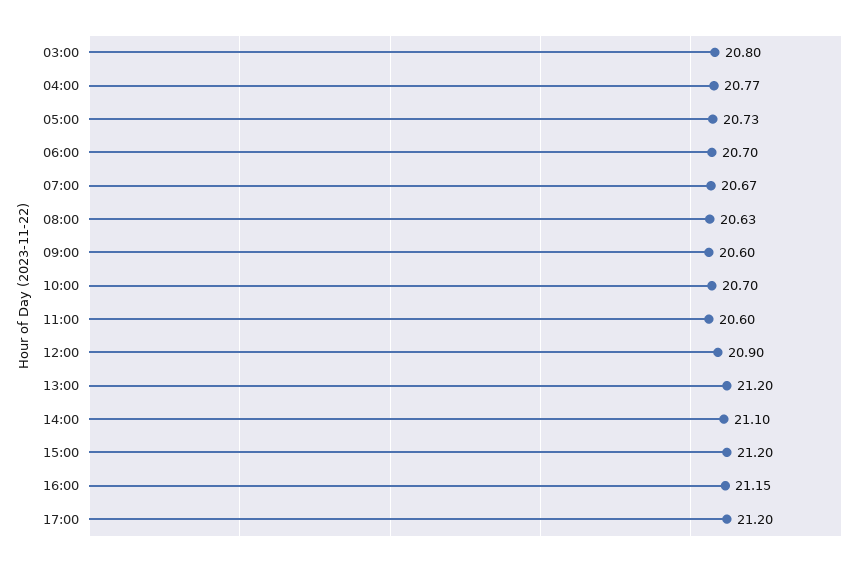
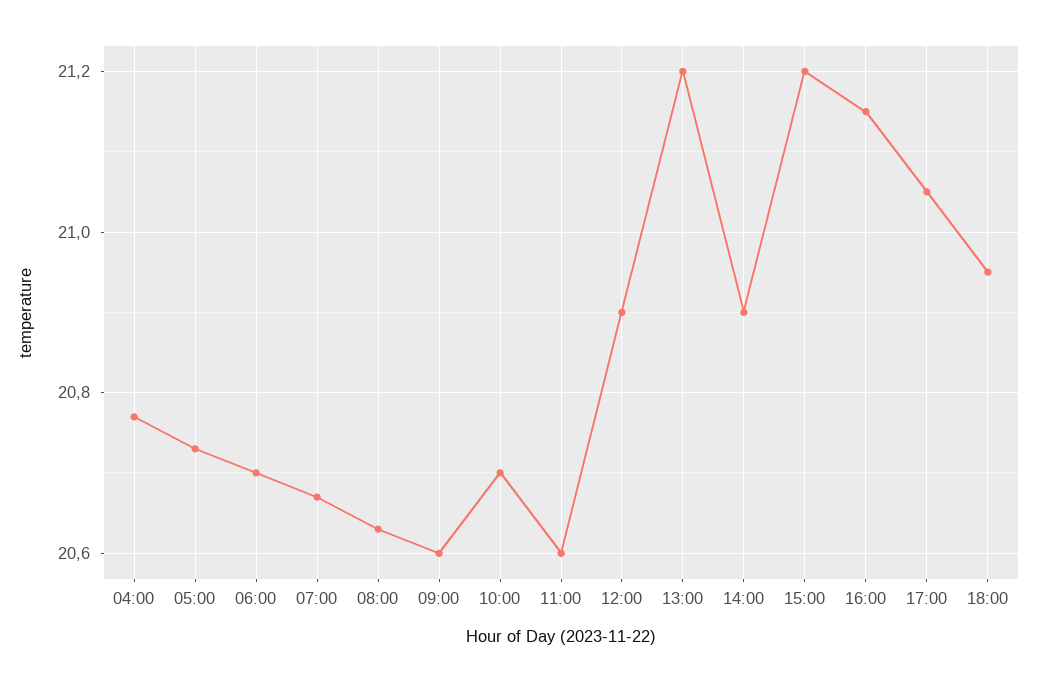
03:00: 20.8 -> none
14:00: 21.1 -> 20.9
17:00: 21.2 -> 21.05
18:00: none -> 20.95

